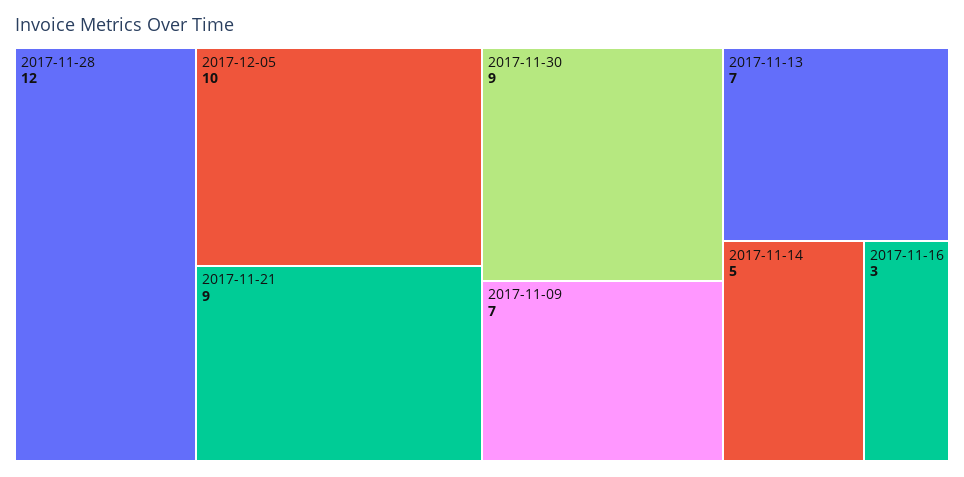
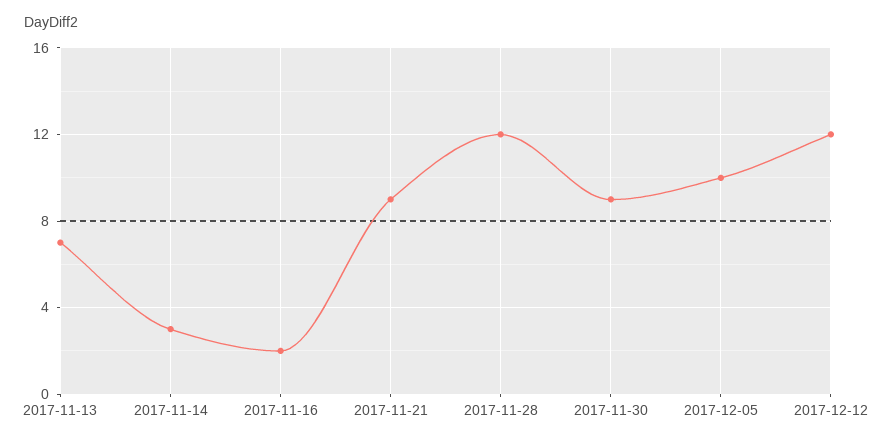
2017-11-09: 7 -> none
2017-11-14: 5 -> 3
2017-11-16: 3 -> 2
2017-12-12: none -> 12

